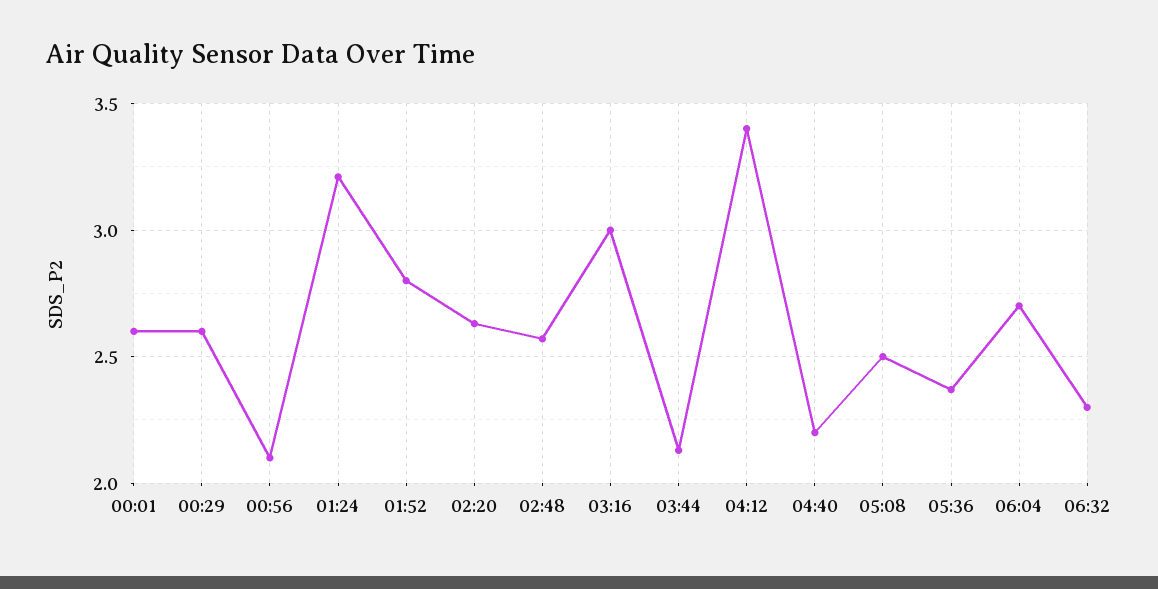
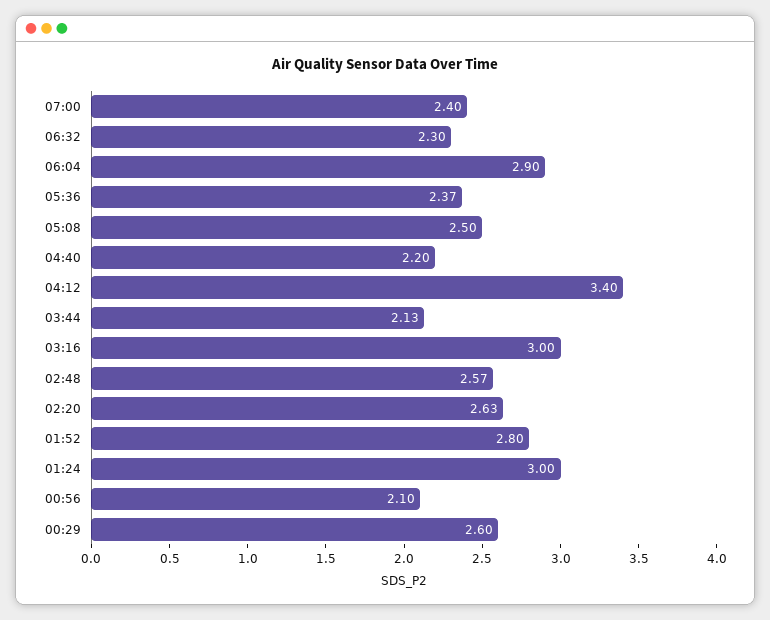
00:01: 2.6 -> none
01:24: 3.2 -> 3
06:04: 2.7 -> 2.9
07:00: none -> 2.4

